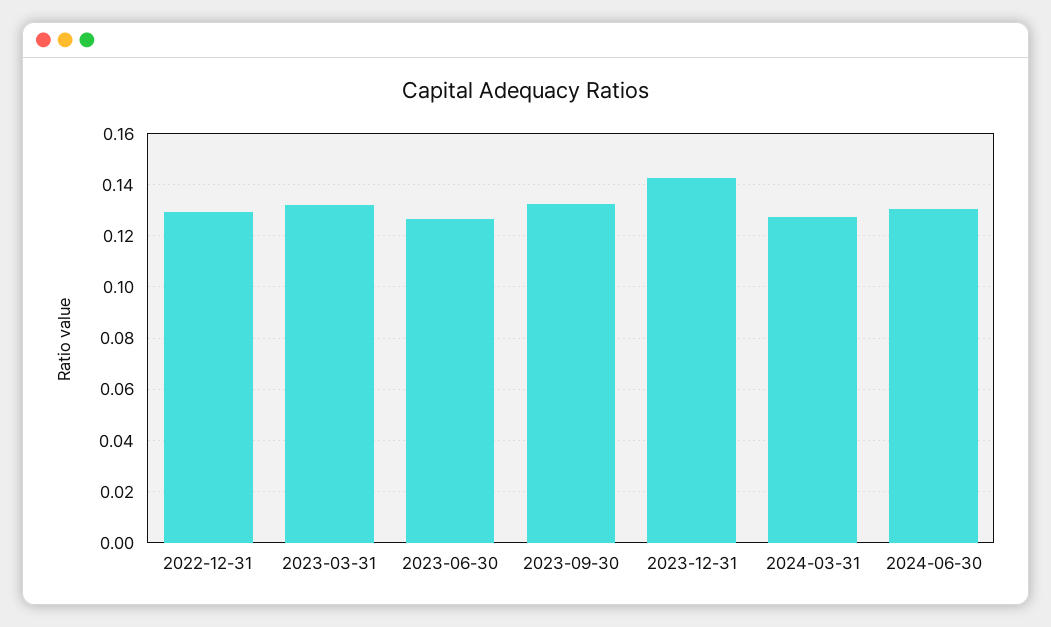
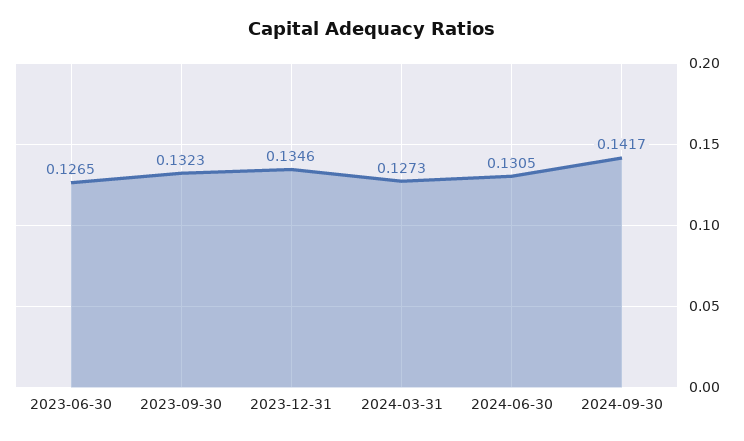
2022-12-31: 0.13 -> none
2023-03-31: 0.1325 -> none
2023-12-31: 0.1425 -> 0.1346
2024-09-30: none -> 0.1417

